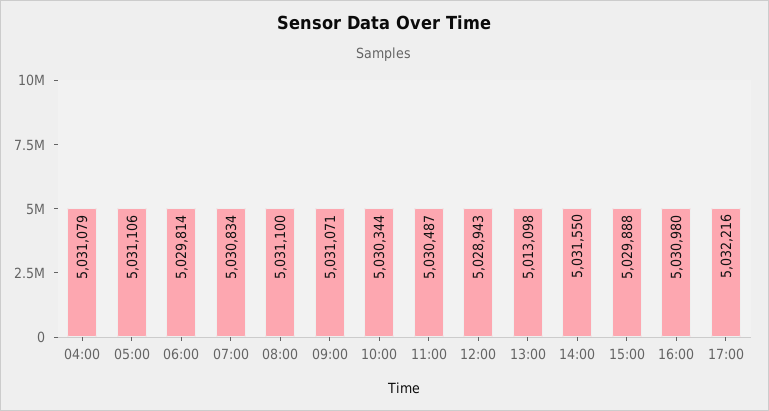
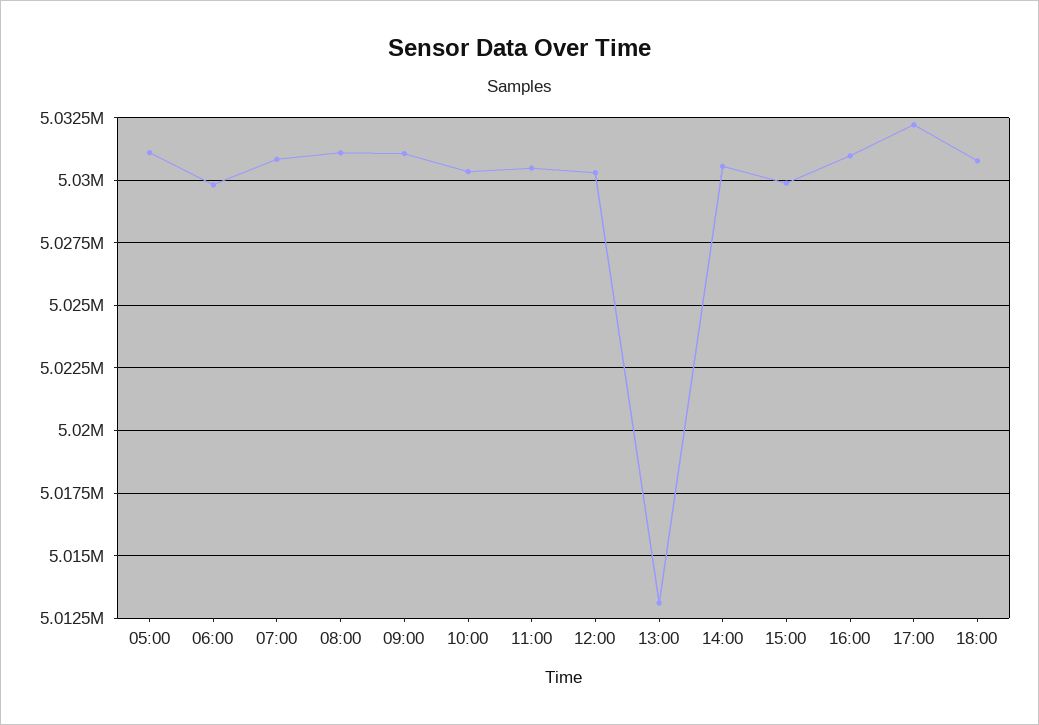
04:00: 5031079 -> none
12:00: 5028943 -> 5030250
14:00: 5031550 -> 5030500
18:00: none -> 5030750

